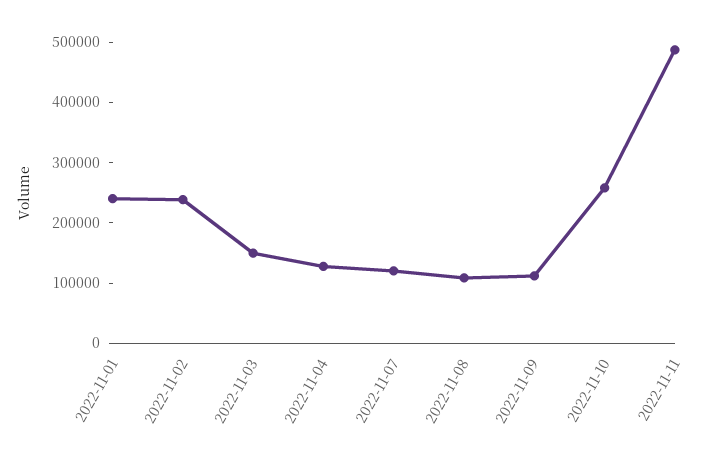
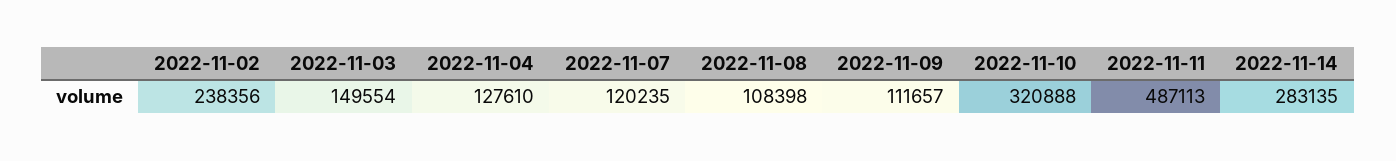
2022-11-01: 240000 -> none
2022-11-10: 260000 -> 320888
2022-11-14: none -> 283135

